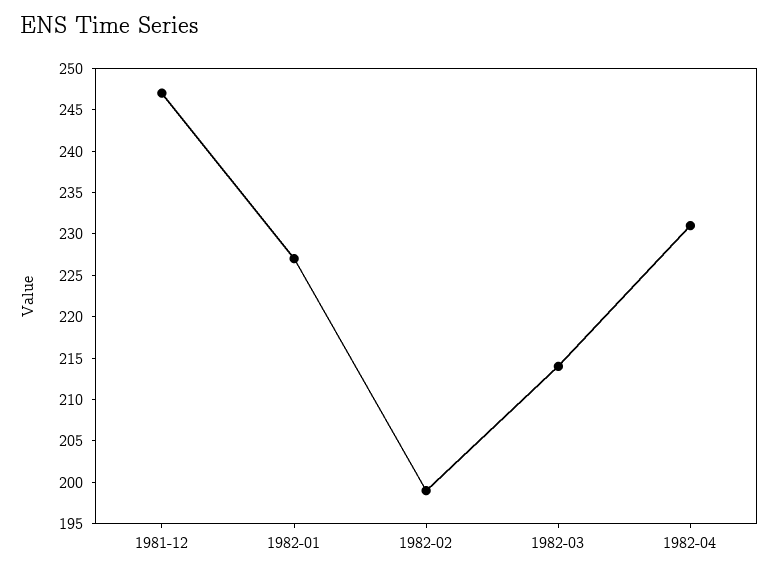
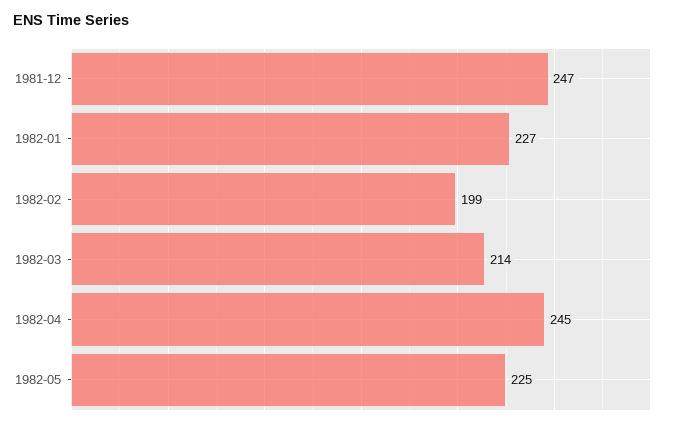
1982-04: 231 -> 245
1982-05: none -> 225

